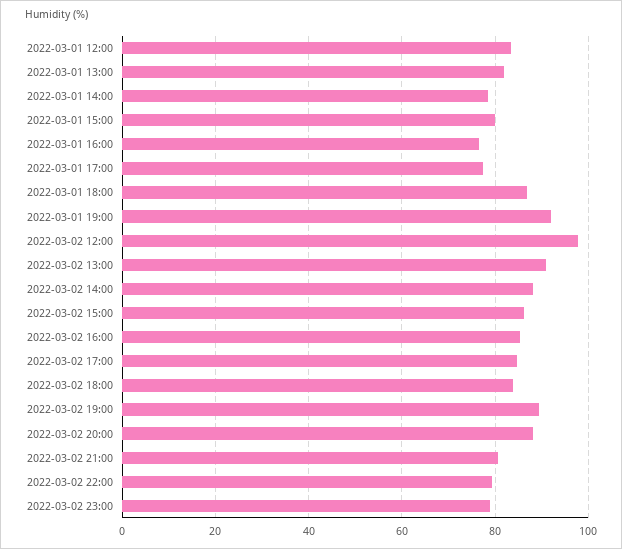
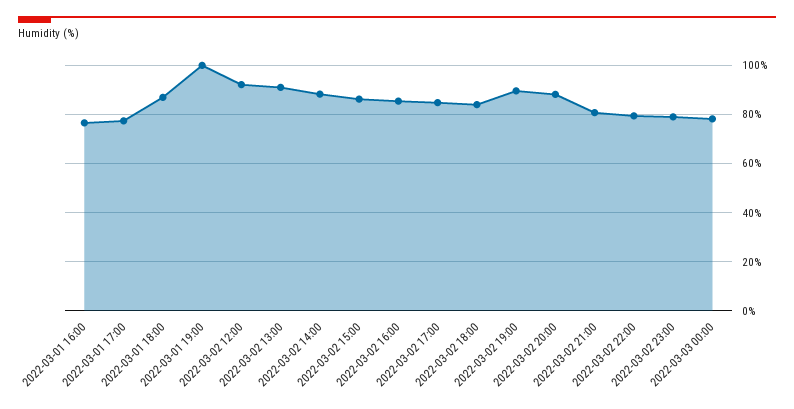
2022-03-01 12:00: 84 -> none
2022-03-01 13:00: 82 -> none
2022-03-01 14:00: 78 -> none
2022-03-01 15:00: 80 -> none
2022-03-01 19:00: 92 -> 100
2022-03-02 12:00: 98 -> 92.5
2022-03-03 00:00: none -> 77.5

